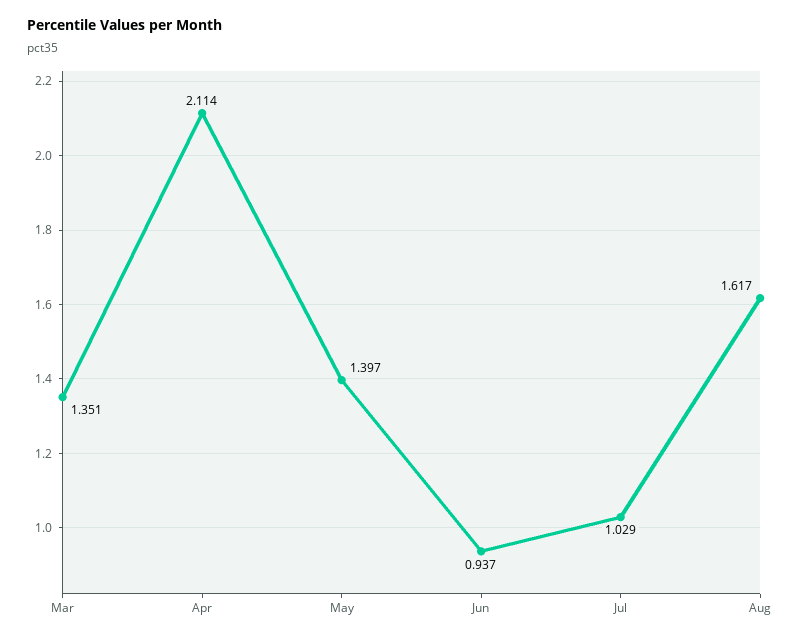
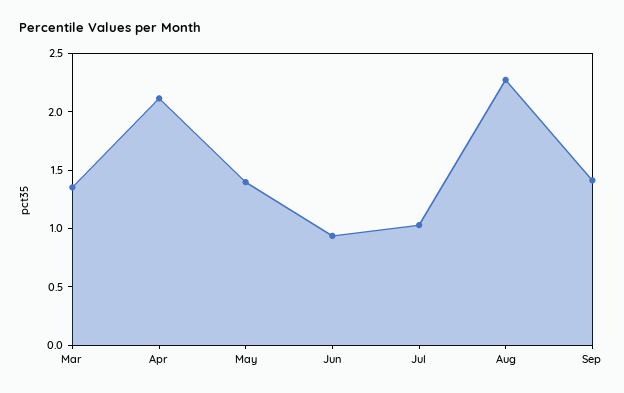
Aug: 1.617 -> 2.3
Sep: none -> 1.4

